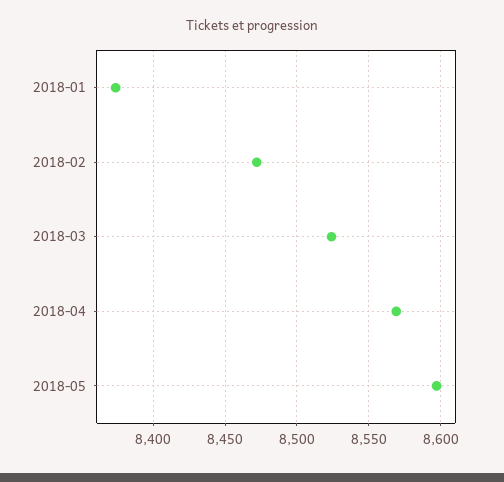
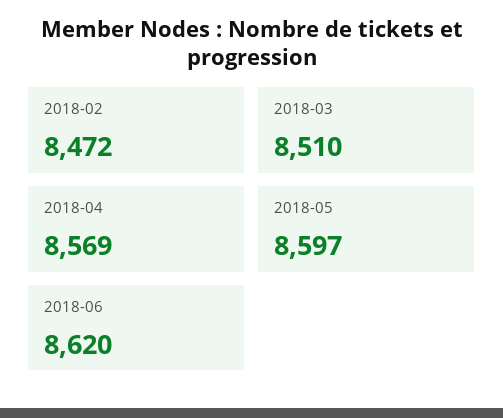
2018-01: 8375 -> none
2018-03: 8525 -> 8510
2018-06: none -> 8620

